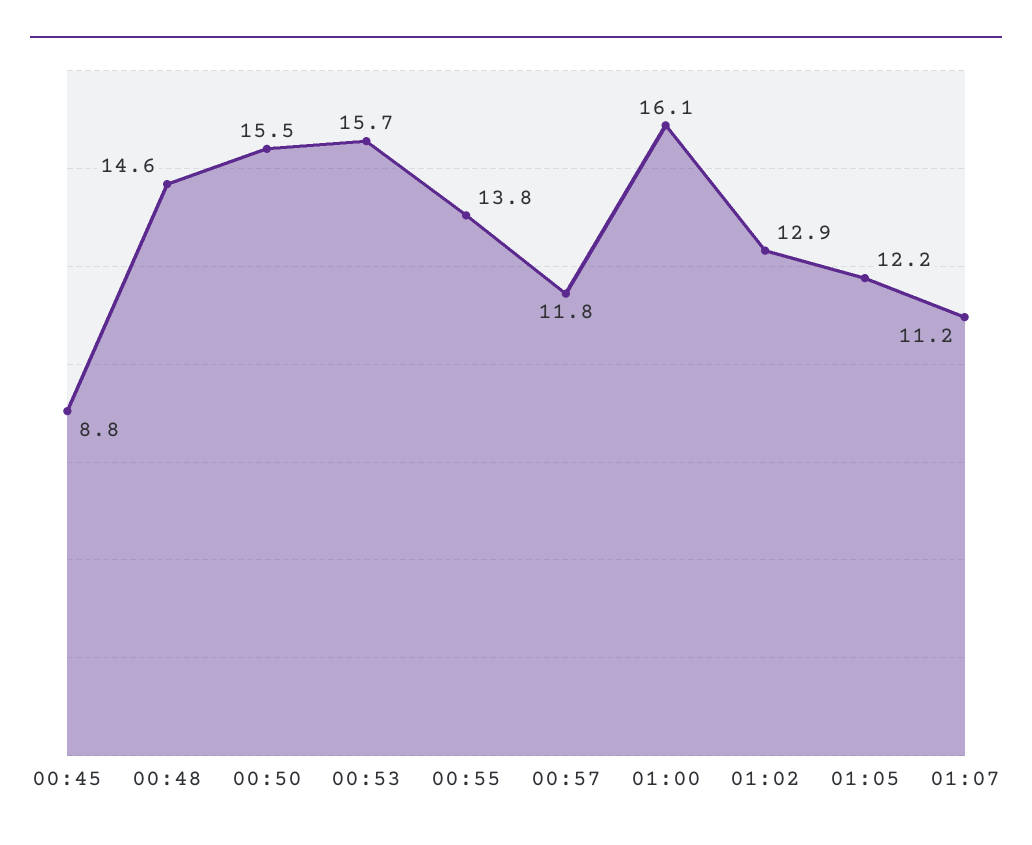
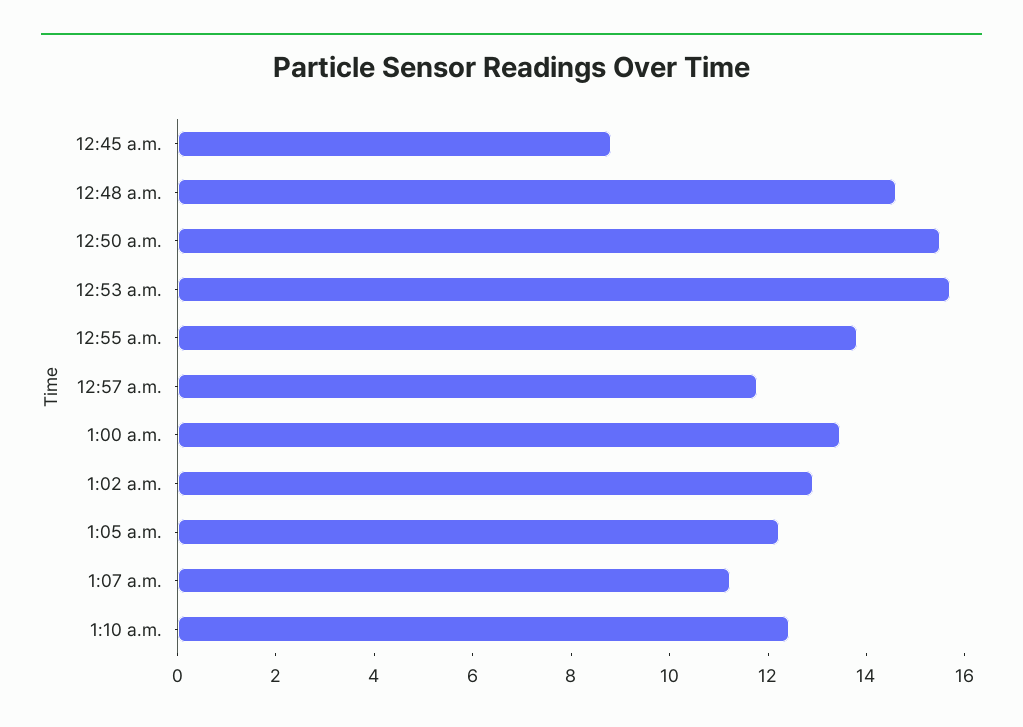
01:00: 16.1 -> 13.5
1:10 a.m.: none -> 12.5

